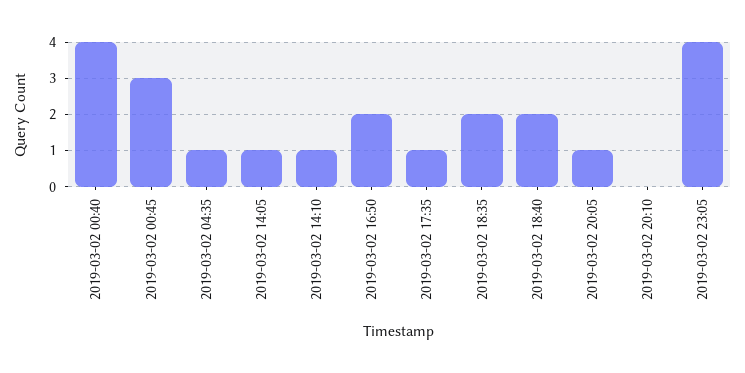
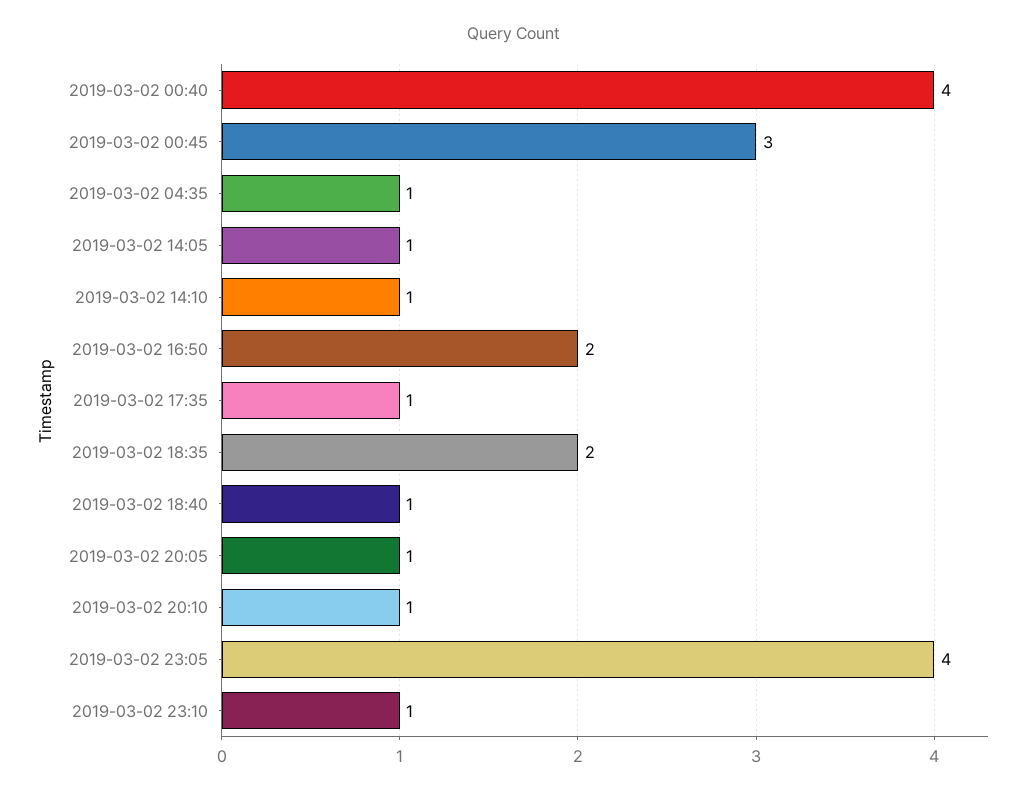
2019-03-02 18:40: 2 -> 1
2019-03-02 20:10: 0 -> 1
2019-03-02 23:10: none -> 1

